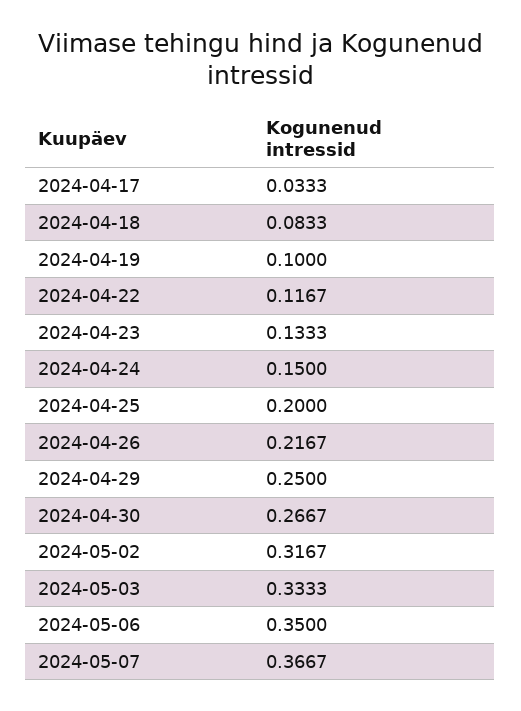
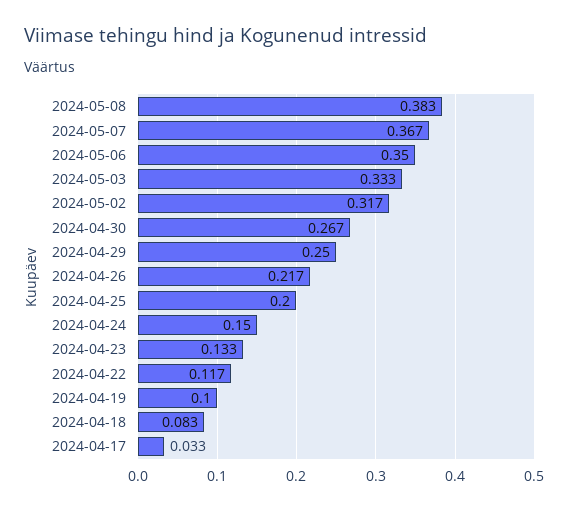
2024-05-08: none -> 0.383

